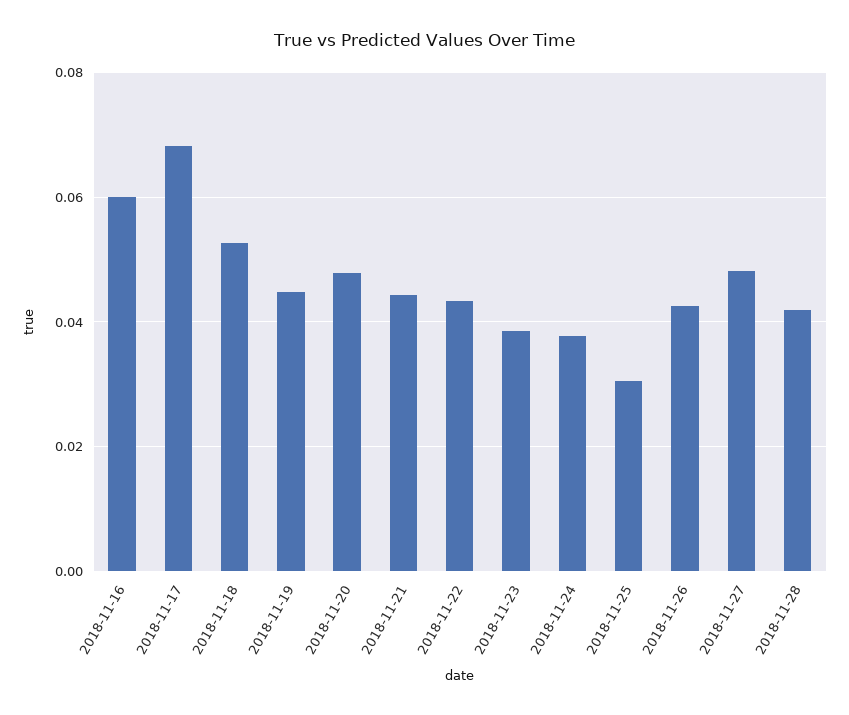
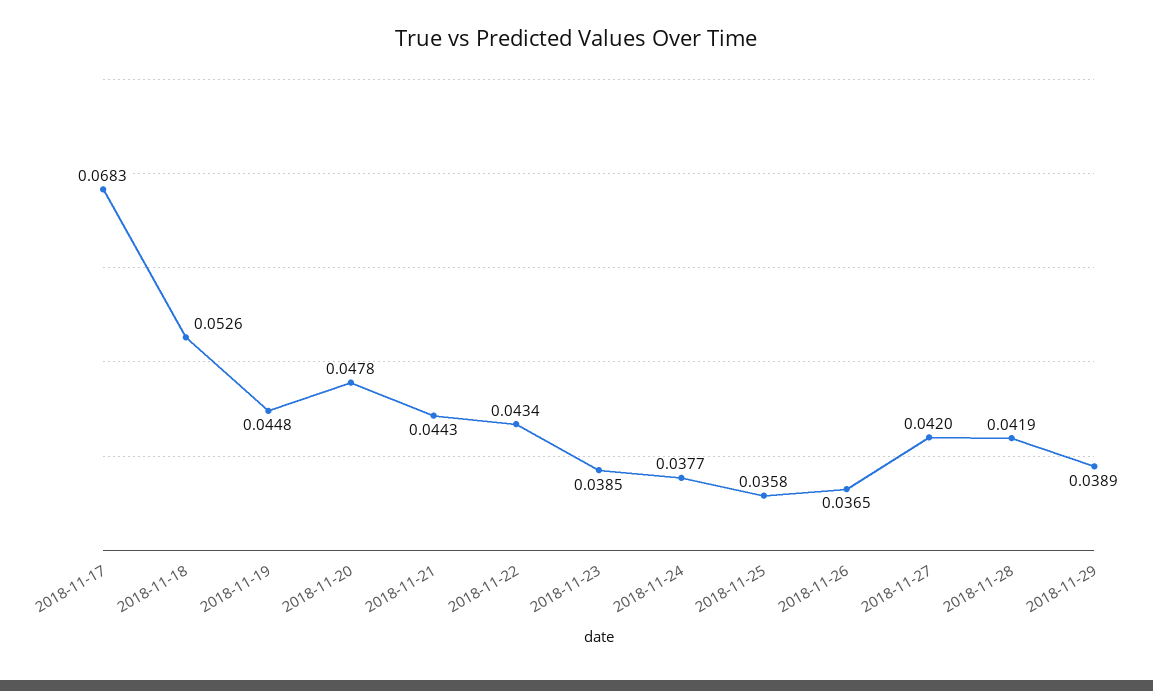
2018-11-16: 0.06 -> none
2018-11-25: 0.03 -> 0.0358
2018-11-26: 0.042 -> 0.0365
2018-11-27: 0.048 -> 0.042
2018-11-29: none -> 0.0389

